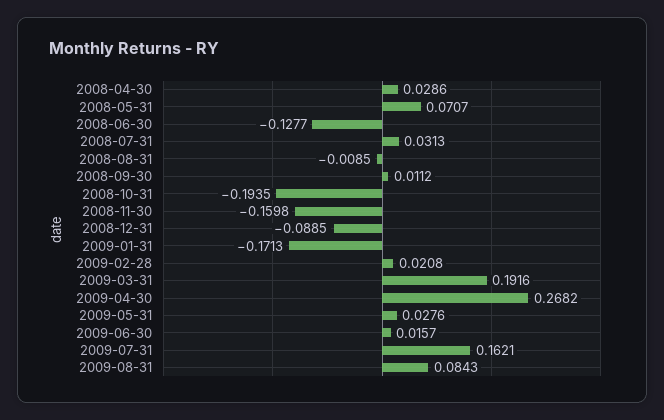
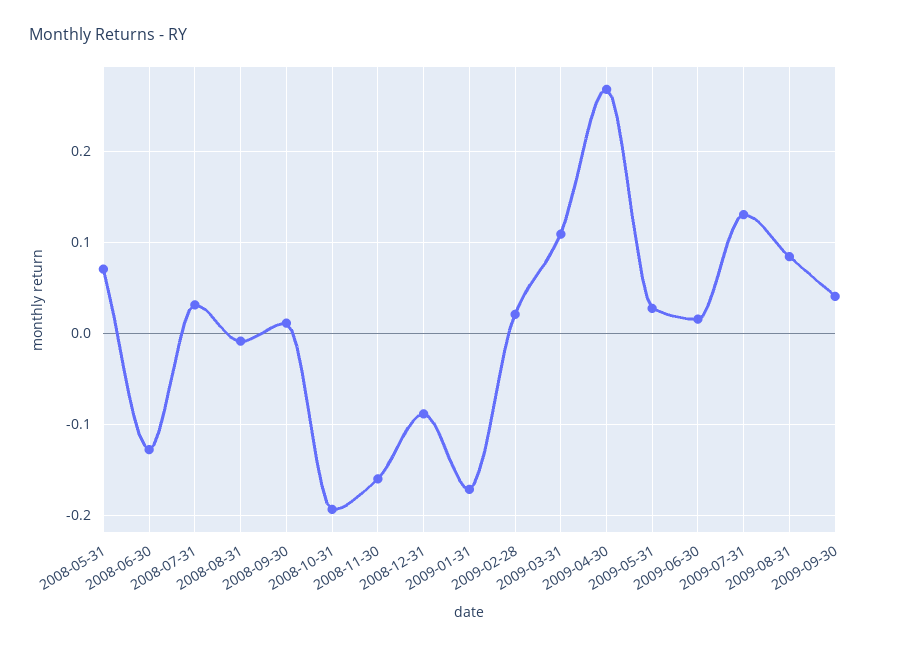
2008-04-30: 0.0286 -> none
2009-03-31: 0.1916 -> 0.11
2009-07-31: 0.1621 -> 0.13
2009-09-30: none -> 0.04

